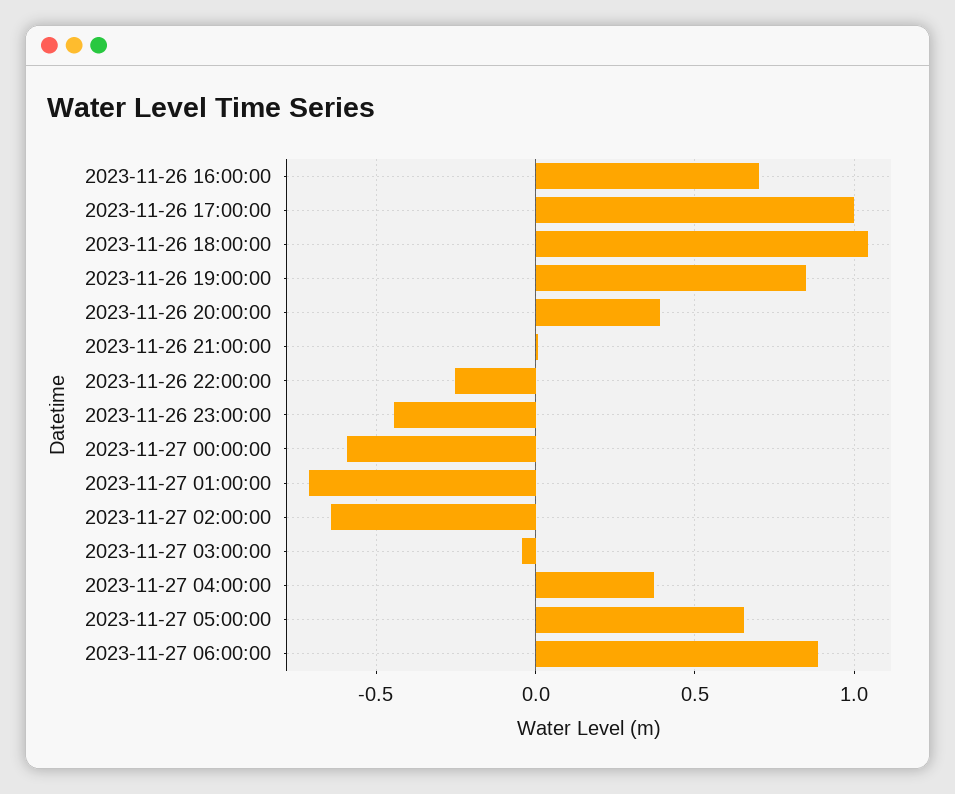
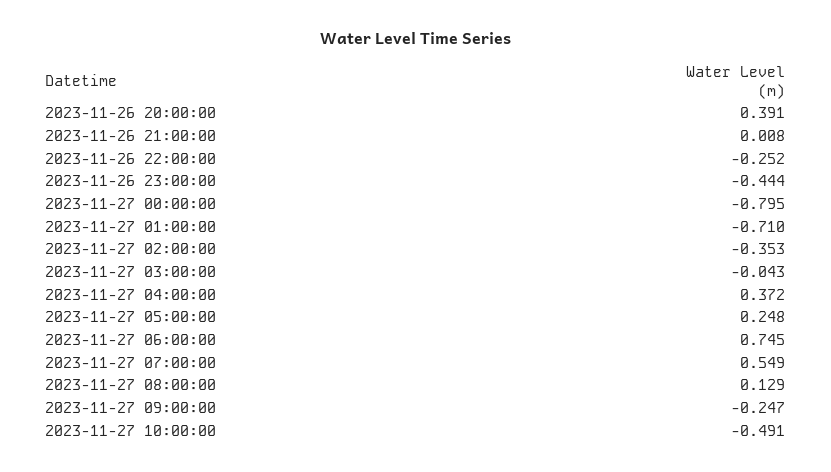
2023-11-26 16:00:00: 0.7 -> none
2023-11-26 17:00:00: 1 -> none
2023-11-26 18:00:00: 1.05 -> none
2023-11-26 19:00:00: 0.85 -> none
2023-11-27 00:00:00: -0.6 -> -0.795
2023-11-27 02:00:00: -0.65 -> -0.353
2023-11-27 05:00:00: 0.65 -> 0.248
2023-11-27 06:00:00: 0.9 -> 0.745
2023-11-27 07:00:00: none -> 0.549
2023-11-27 08:00:00: none -> 0.129
2023-11-27 09:00:00: none -> -0.247
2023-11-27 10:00:00: none -> -0.491

